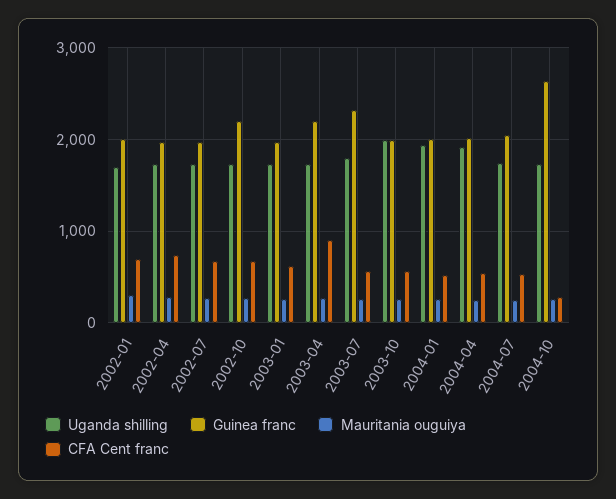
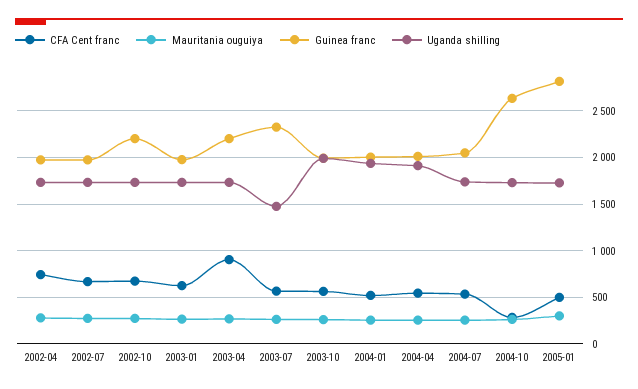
Uganda shilling, 2002-01: 1700 -> none
Guinea franc, 2002-01: 2000 -> none
Mauritania ouguiya, 2002-01: 300 -> none
CFA Cent franc, 2002-01: 700 -> none
Uganda shilling, 2003-07: 1800 -> 1500
CFA Cent franc, 2005-01: none -> 500
Mauritania ouguiya, 2005-01: none -> 300
Guinea franc, 2005-01: none -> 2800
Uganda shilling, 2005-01: none -> 1700

